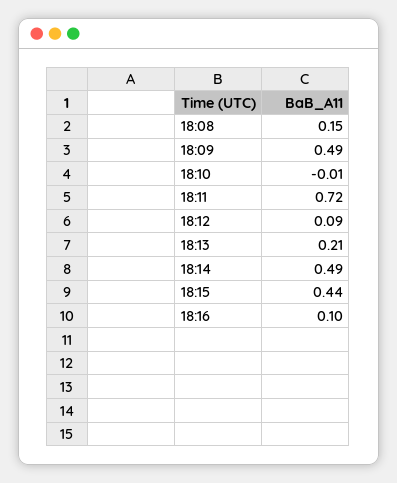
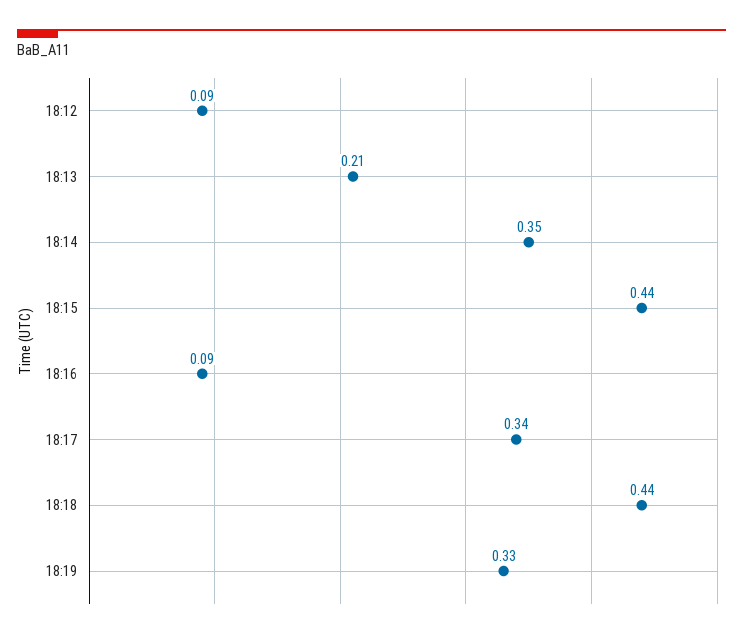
18:08: 0.15 -> none
18:09: 0.49 -> none
18:10: -0.01 -> none
18:11: 0.72 -> none
18:14: 0.49 -> 0.35
18:16: 0.1 -> 0.09
18:17: none -> 0.34
18:18: none -> 0.44
18:19: none -> 0.33

